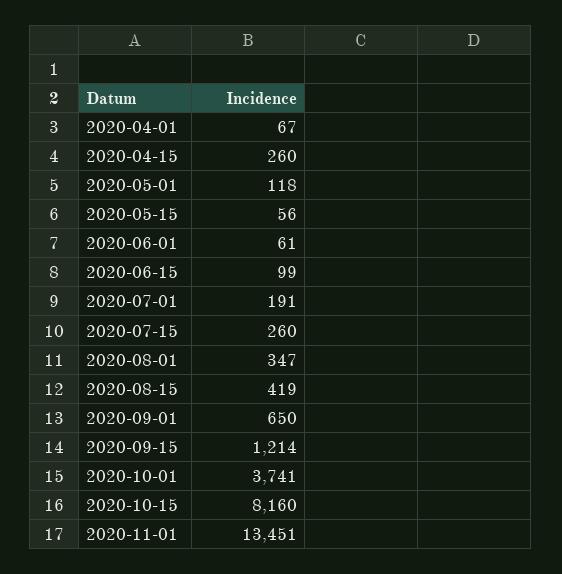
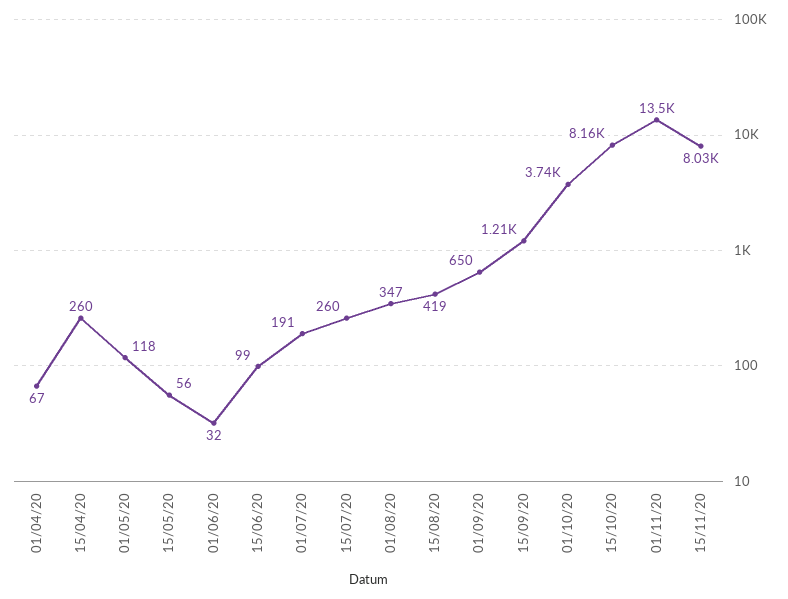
2020-06-01: 61 -> 32
15/11/20: none -> 8030

